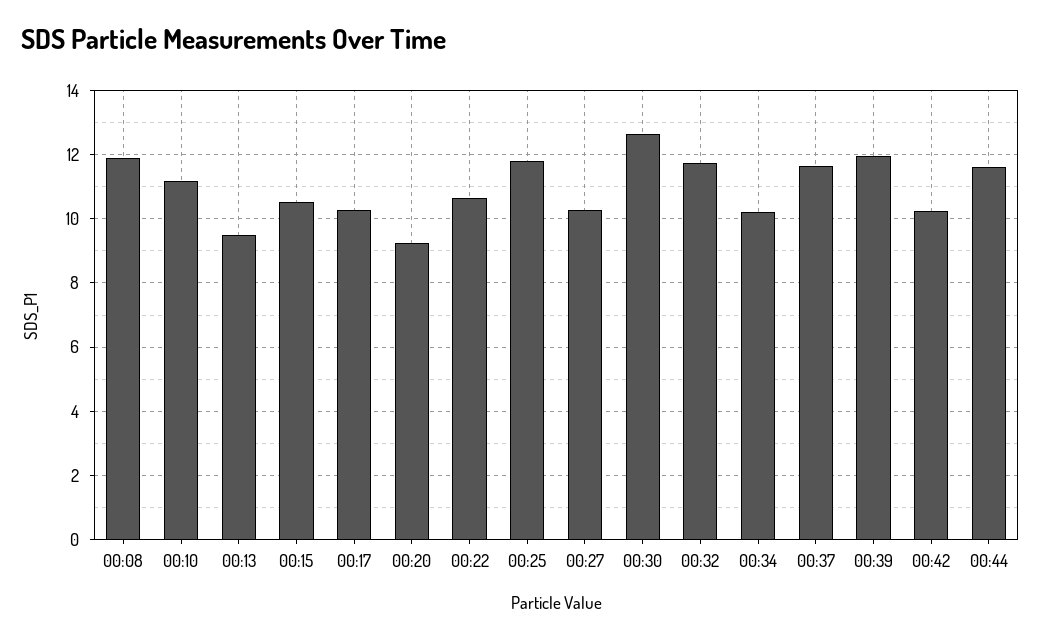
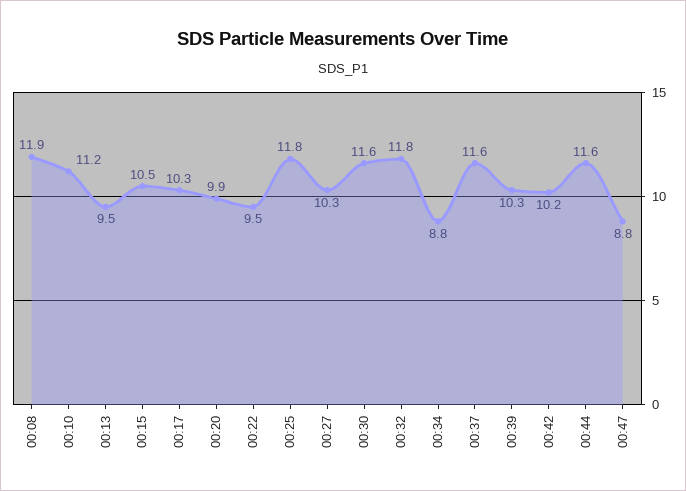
00:20: 9.2 -> 9.9
00:22: 10.6 -> 9.5
00:30: 12.6 -> 11.6
00:34: 10.2 -> 8.8
00:39: 12 -> 10.3
00:47: none -> 8.8

